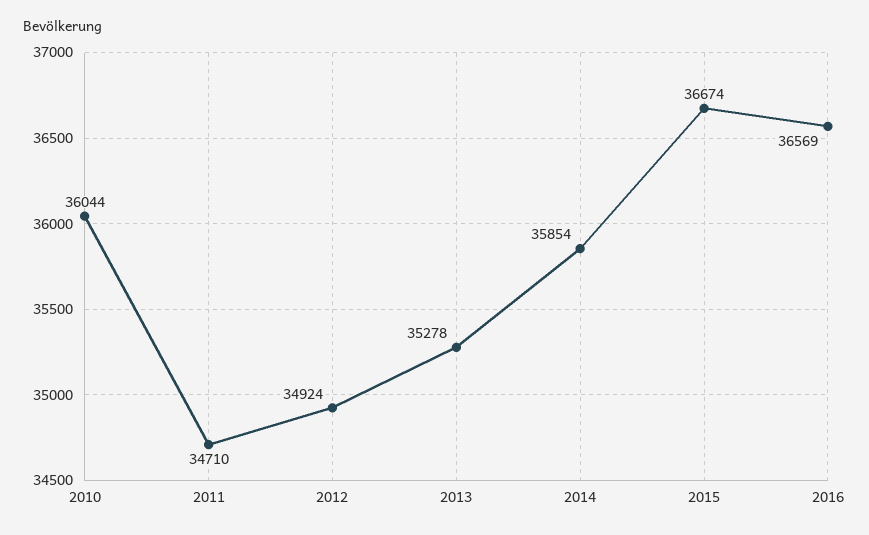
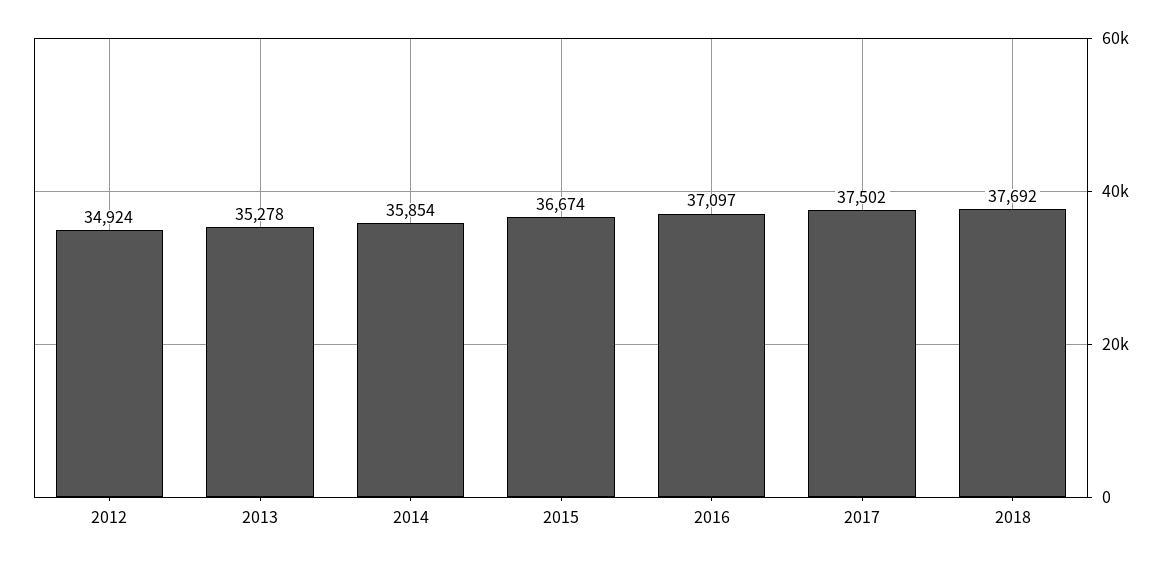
2010: 36044 -> none
2011: 34710 -> none
2016: 36569 -> 37097
2017: none -> 37502
2018: none -> 37692

